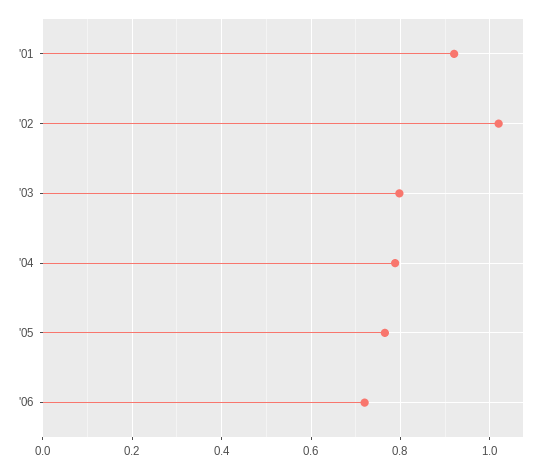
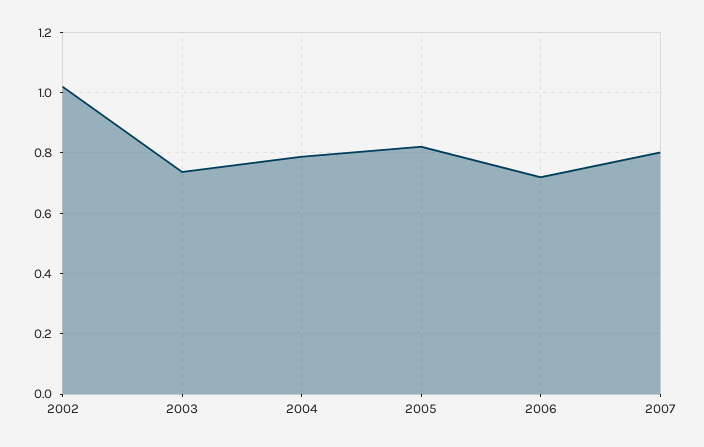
'01: 0.92 -> none
'03: 0.8 -> 0.74
'05: 0.76 -> 0.82
2007: none -> 0.8

